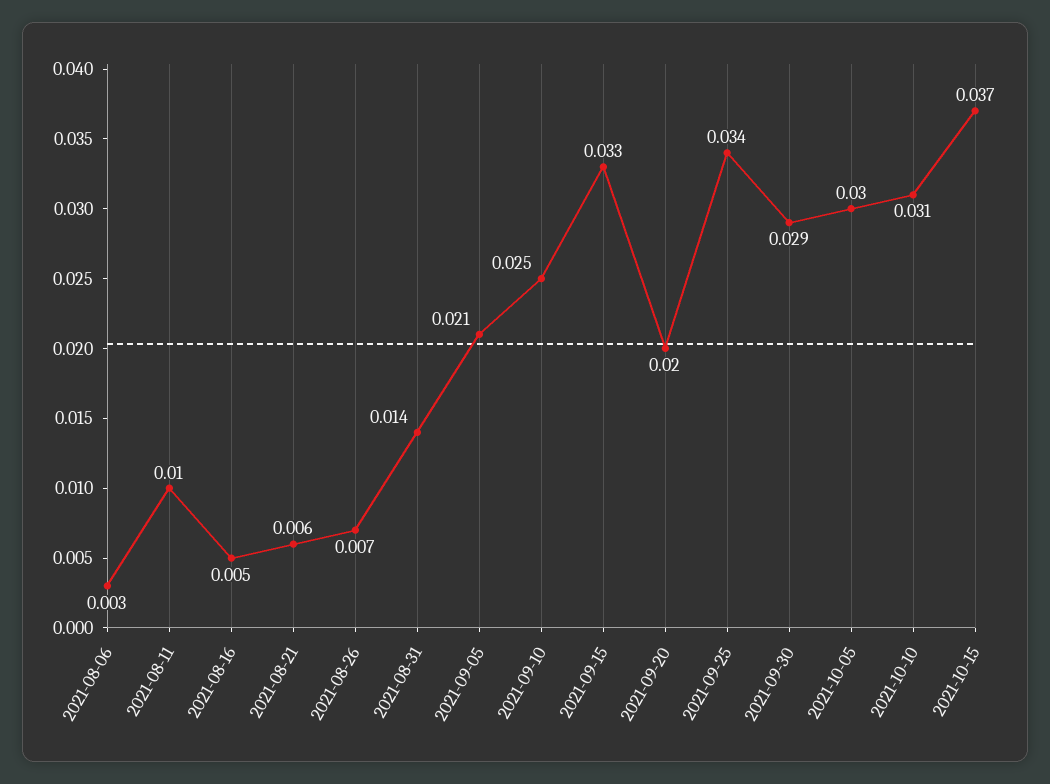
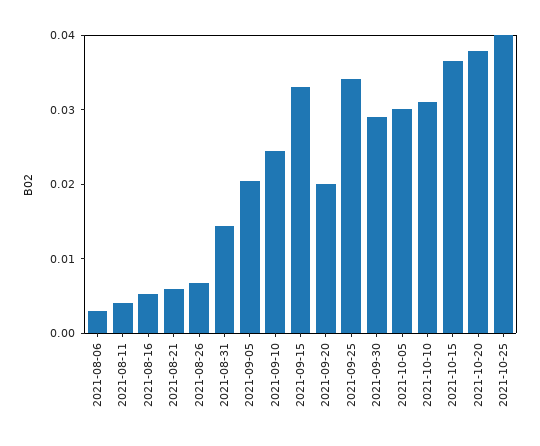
2021-08-11: 0.01 -> 0.004
2021-10-20: none -> 0.038
2021-10-25: none -> 0.04

